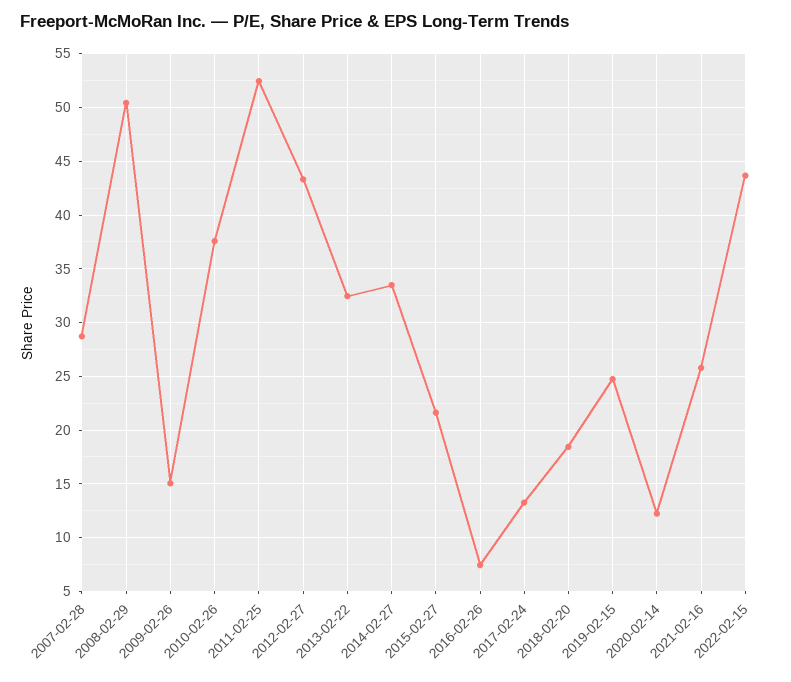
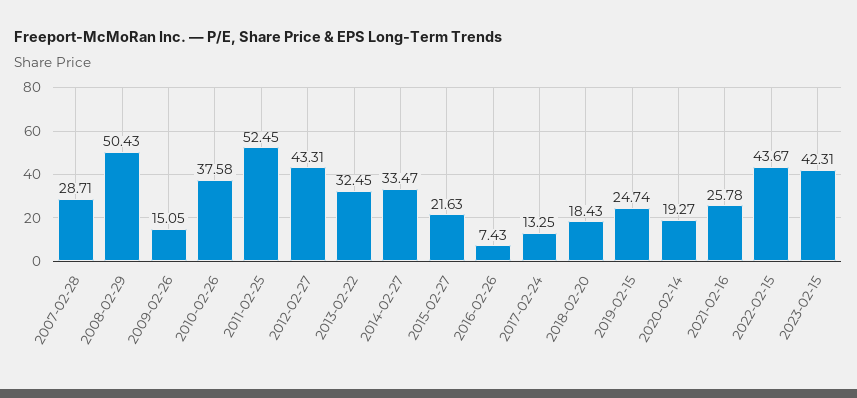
2020-02-14: 12 -> 19.27
2023-02-15: none -> 42.31

